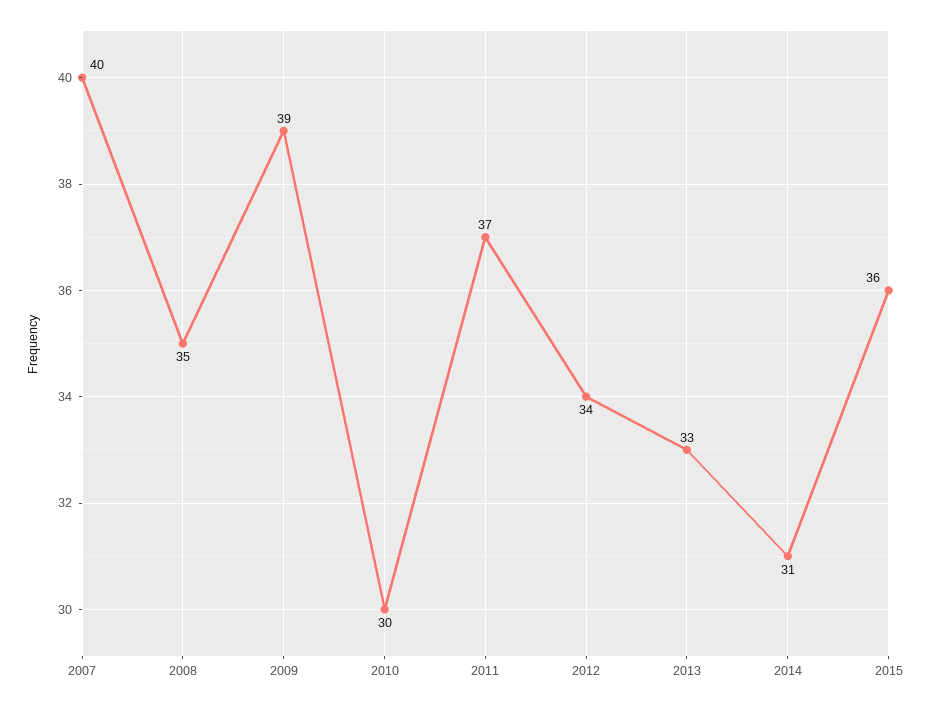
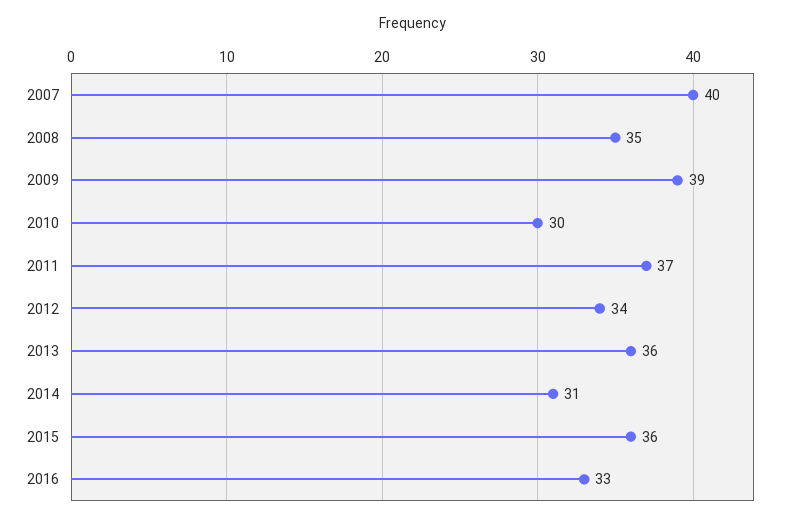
2013: 33 -> 36
2016: none -> 33

